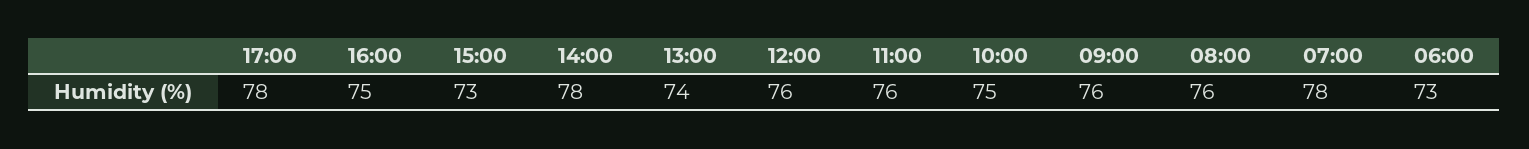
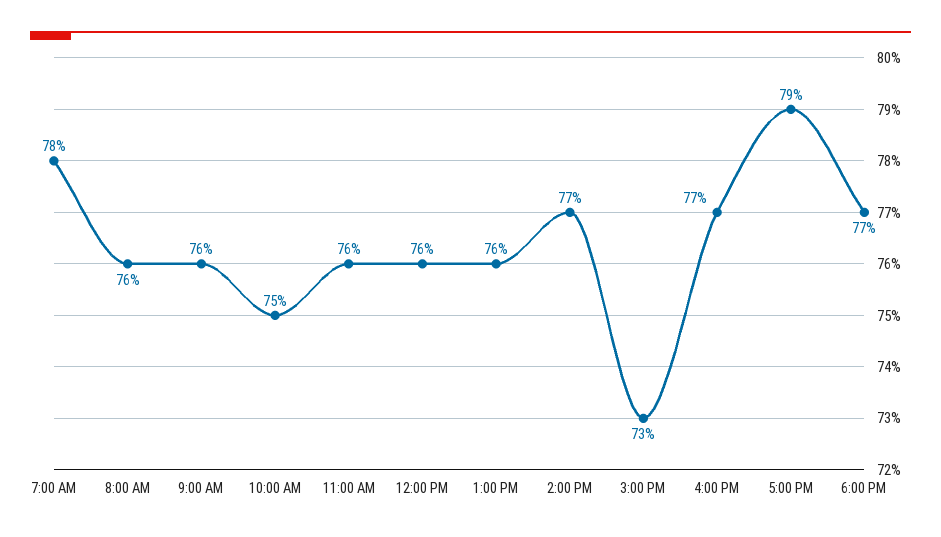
17:00: 78 -> 79
16:00: 75 -> 77
14:00: 78 -> 77
13:00: 74 -> 76
06:00: 73 -> none
6:00 PM: none -> 77

